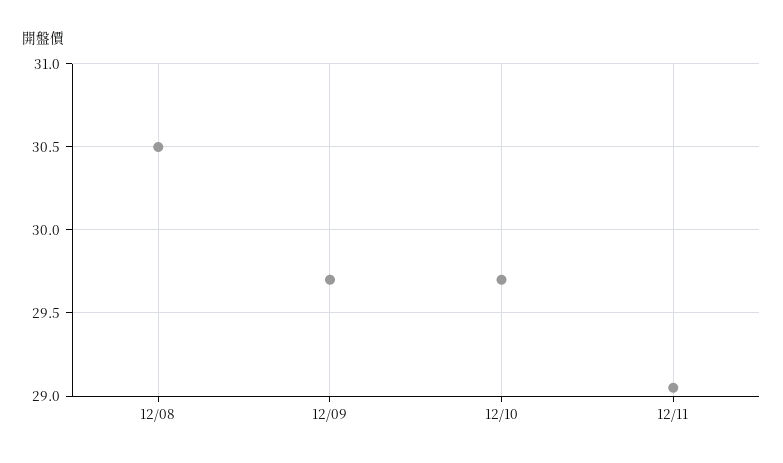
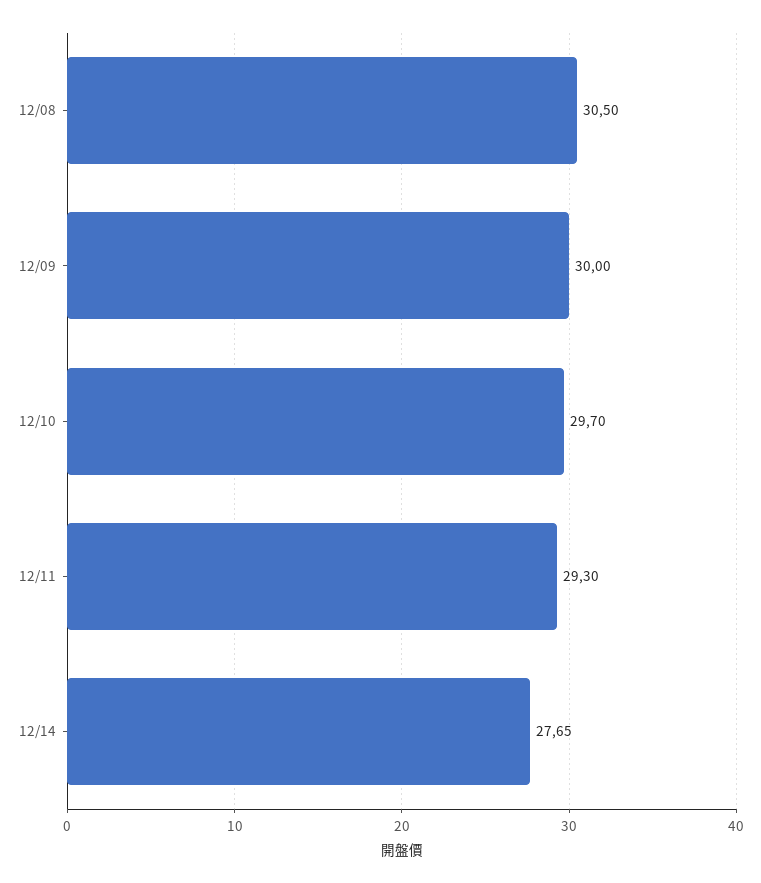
12/09: 29.7 -> 30
12/11: 29.05 -> 29.3
12/14: none -> 27.65

